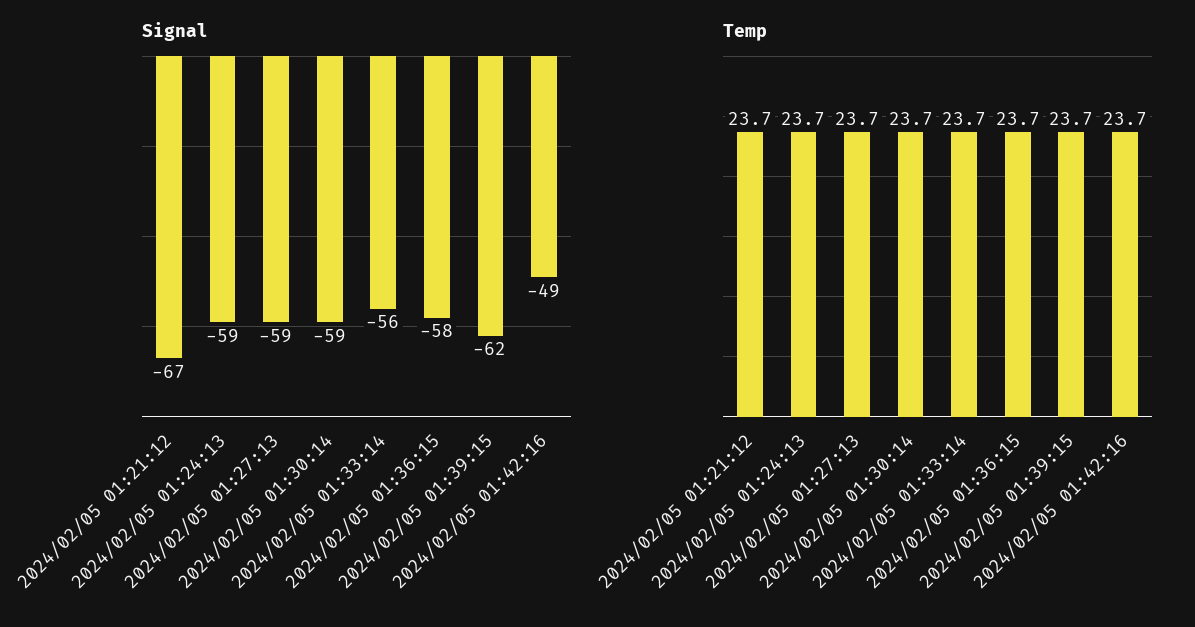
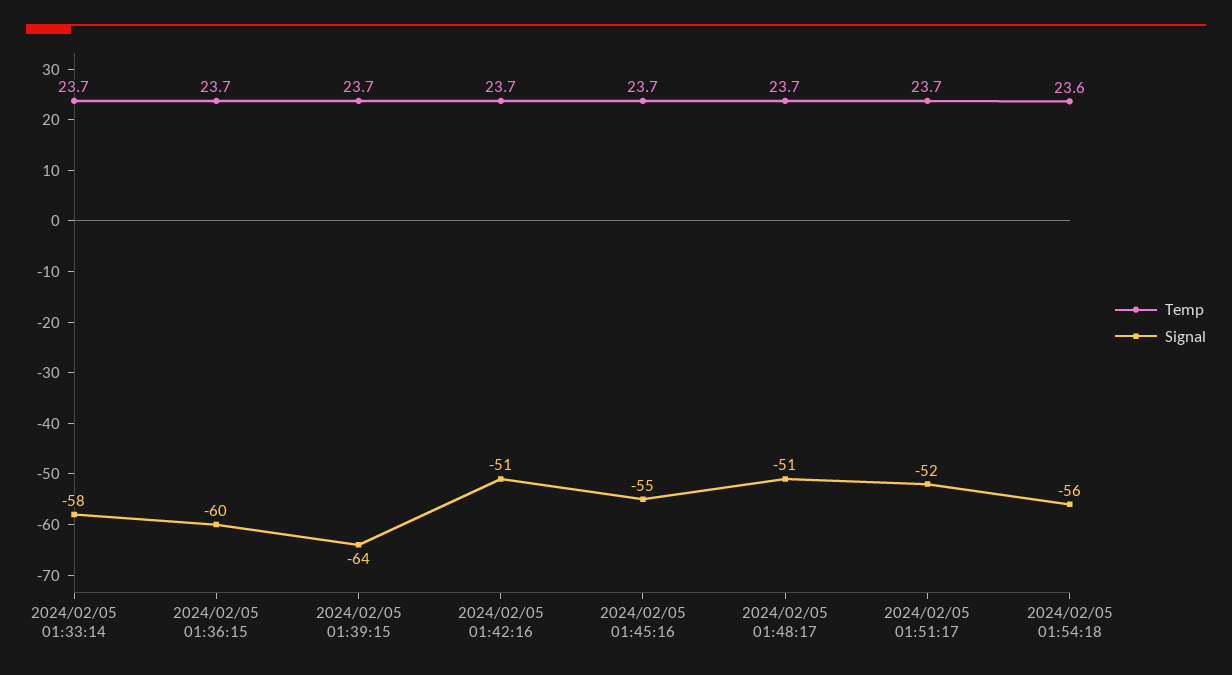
Signal, 2024/02/05 01:21:12: -67 -> none
Signal, 2024/02/05 01:24:13: -59 -> none
Signal, 2024/02/05 01:27:13: -59 -> none
Signal, 2024/02/05 01:30:14: -59 -> none
Signal, 2024/02/05 01:33:14: -56 -> -58
Signal, 2024/02/05 01:36:15: -58 -> -60
Signal, 2024/02/05 01:39:15: -62 -> -64
Signal, 2024/02/05 01:42:16: -49 -> -51
Temp, 2024/02/05 01:21:12: 23.7 -> none
Temp, 2024/02/05 01:24:13: 23.7 -> none
Temp, 2024/02/05 01:27:13: 23.7 -> none
Temp, 2024/02/05 01:30:14: 23.7 -> none
Temp, 2024/02/05 01:45:16: none -> 23.7
Signal, 2024/02/05 01:45:16: none -> -55
Temp, 2024/02/05 01:48:17: none -> 23.7
Signal, 2024/02/05 01:48:17: none -> -51
Temp, 2024/02/05 01:51:17: none -> 23.7
Signal, 2024/02/05 01:51:17: none -> -52
Temp, 2024/02/05 01:54:18: none -> 23.6
Signal, 2024/02/05 01:54:18: none -> -56

